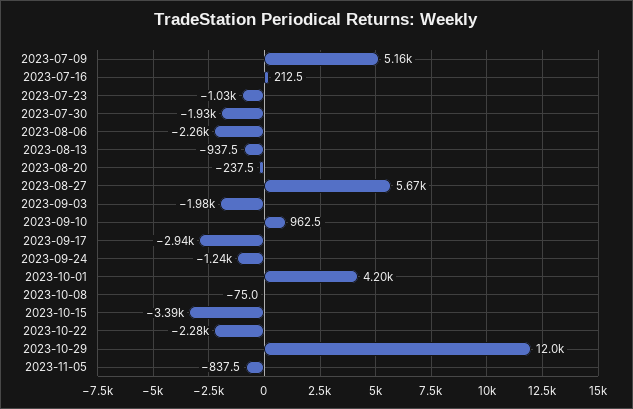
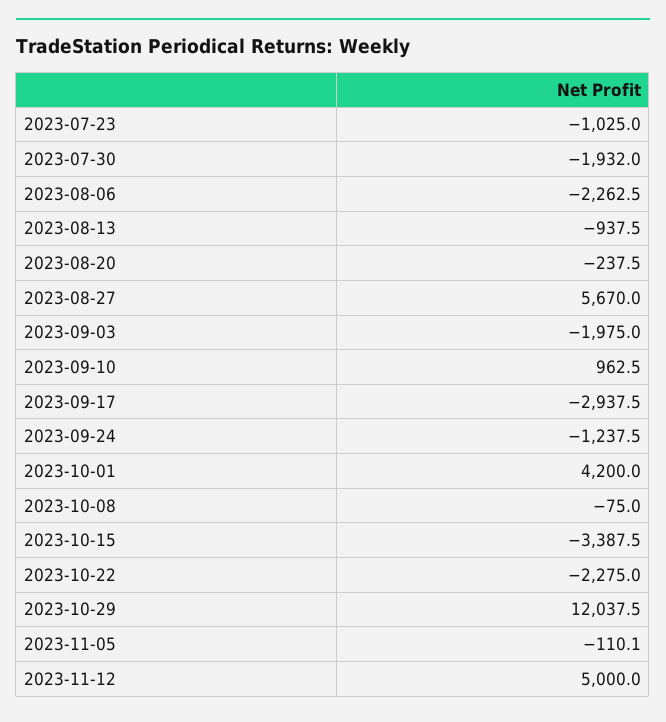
2023-07-09: 5160 -> none
2023-07-16: 212.5 -> none
2023-11-05: -837.5 -> -110.1
2023-11-12: none -> 5000

